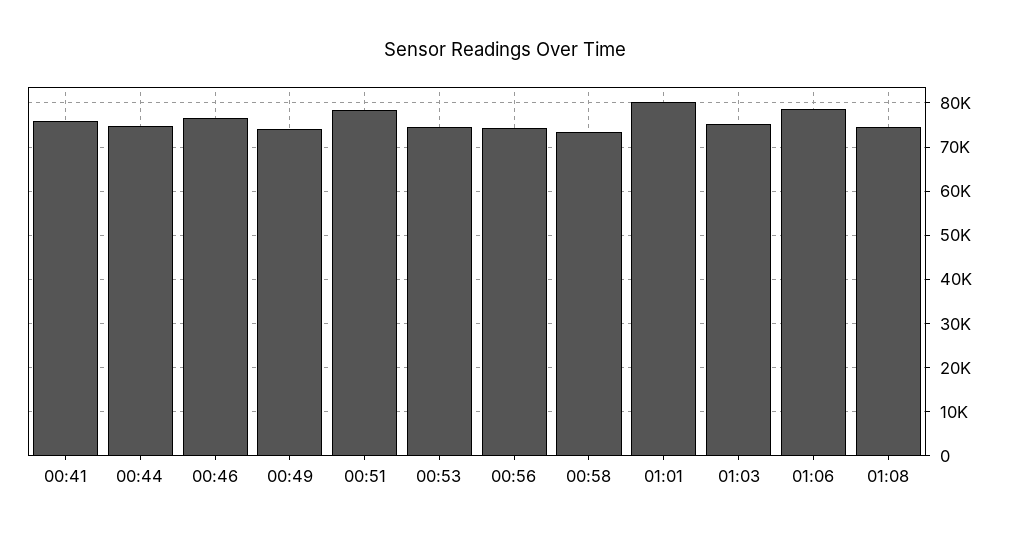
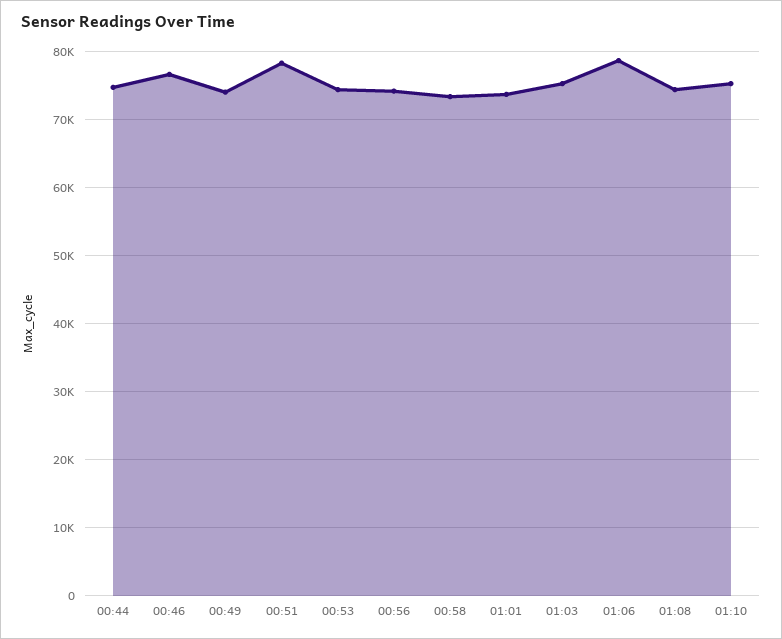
00:41: 76000 -> none
01:01: 80000 -> 74000
01:10: none -> 75000

